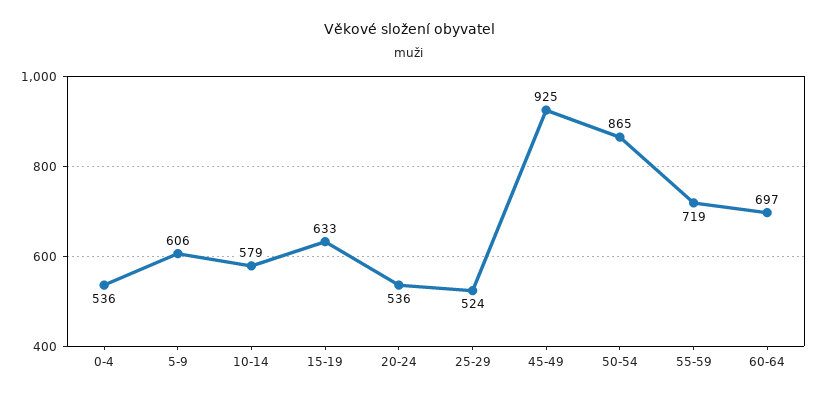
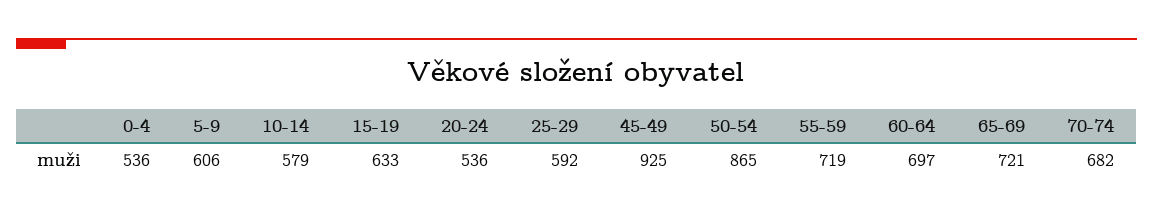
25-29: 524 -> 592
65-69: none -> 721
70-74: none -> 682

